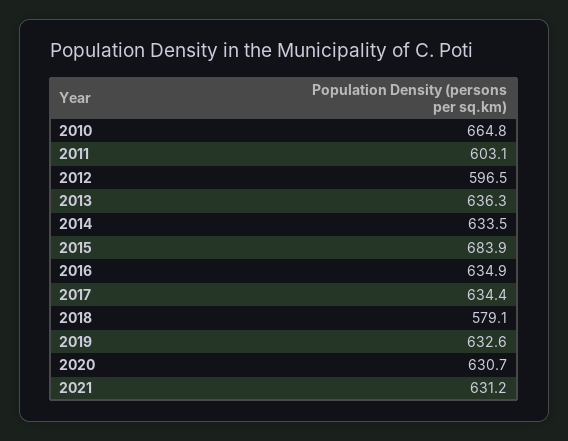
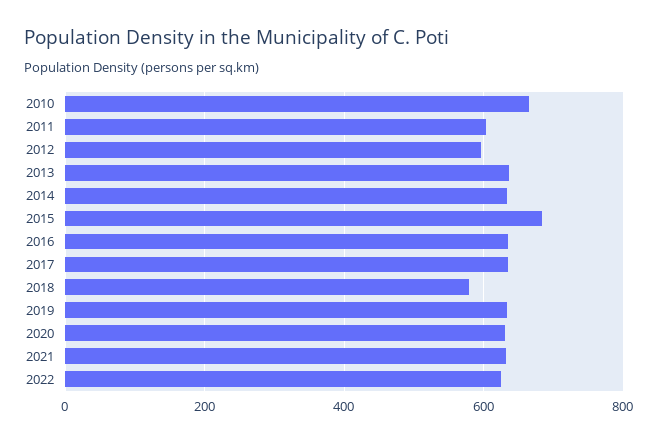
2022: none -> 620

